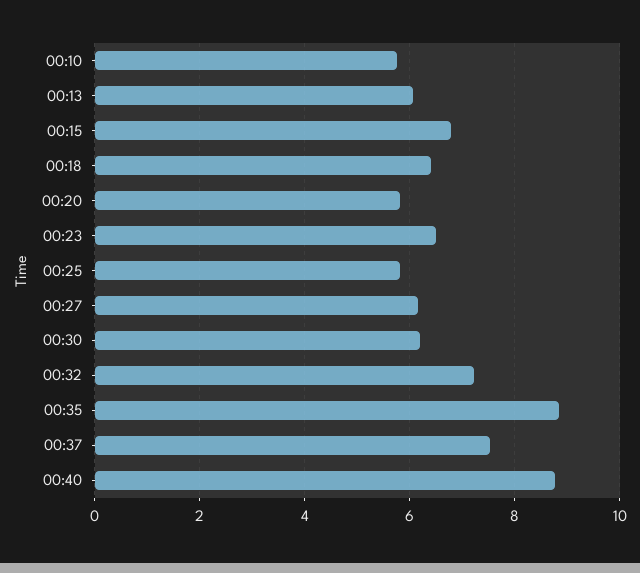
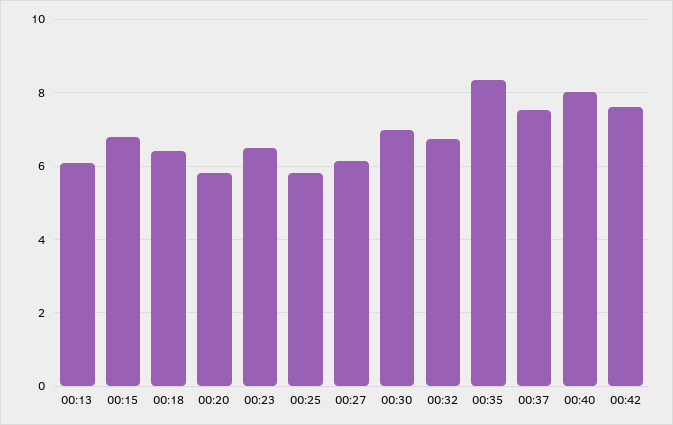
00:10: 5.8 -> none
00:30: 6.2 -> 7
00:32: 7.2 -> 6.8
00:35: 8.8 -> 8.4
00:40: 8.8 -> 8
00:42: none -> 7.6

